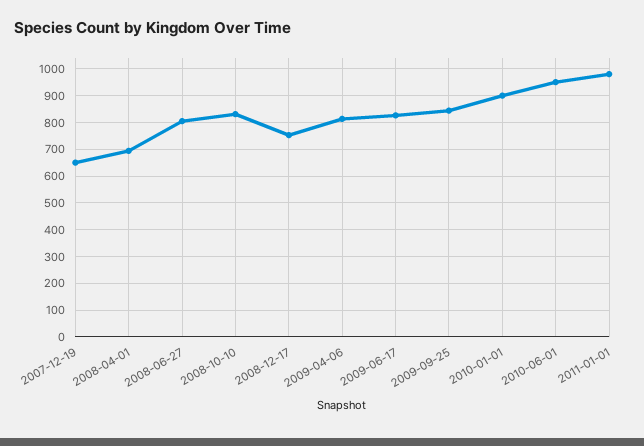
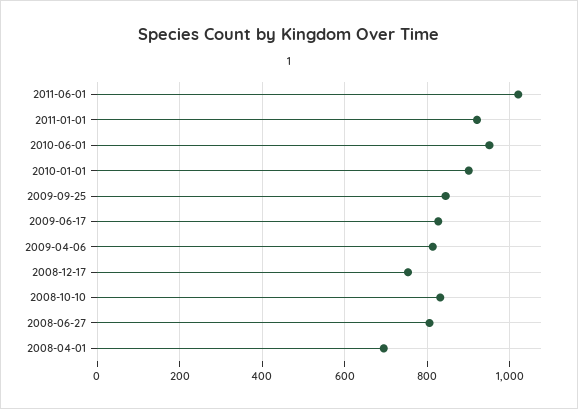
2007-12-19: 650 -> none
2011-01-01: 975 -> 920
2011-06-01: none -> 1020

